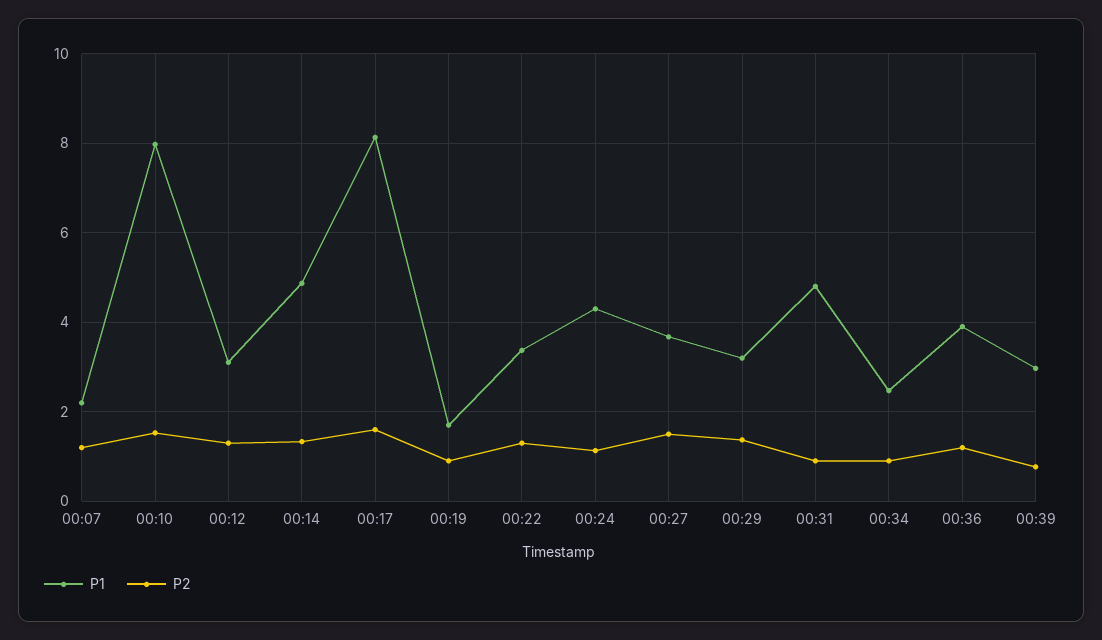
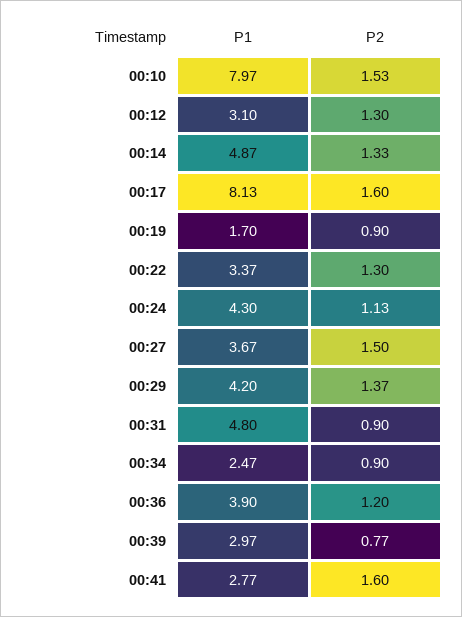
P1, 00:07: 2.2 -> none
P2, 00:07: 1.2 -> none
P1, 00:29: 3.2 -> 4.2
P1, 00:41: none -> 2.77
P2, 00:41: none -> 1.6

